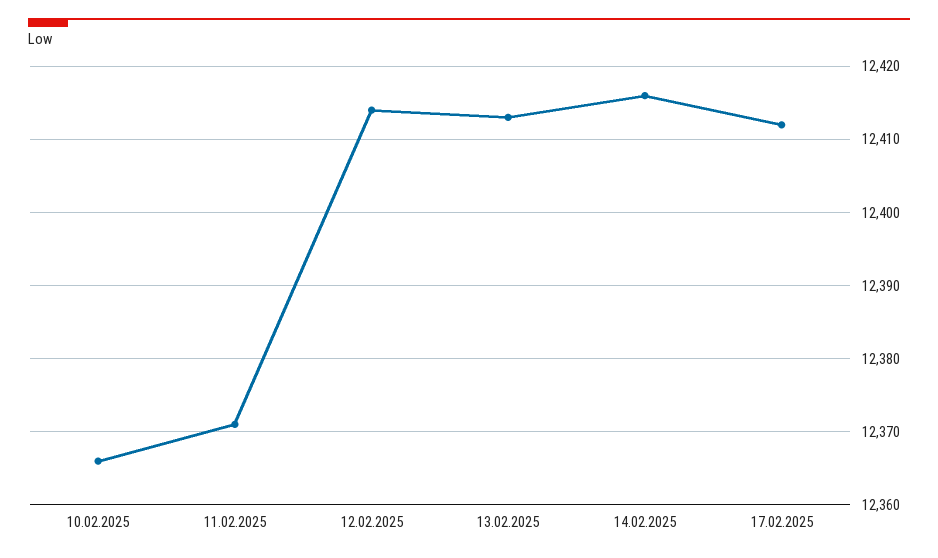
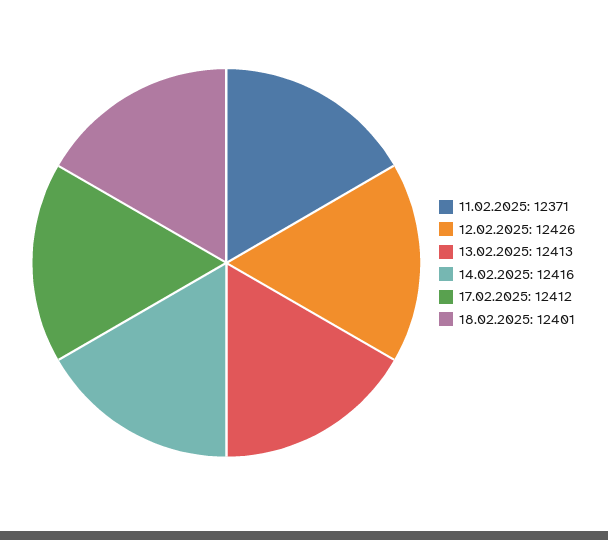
10.02.2025: 12366 -> none
12.02.2025: 12414 -> 12426
18.02.2025: none -> 12401

